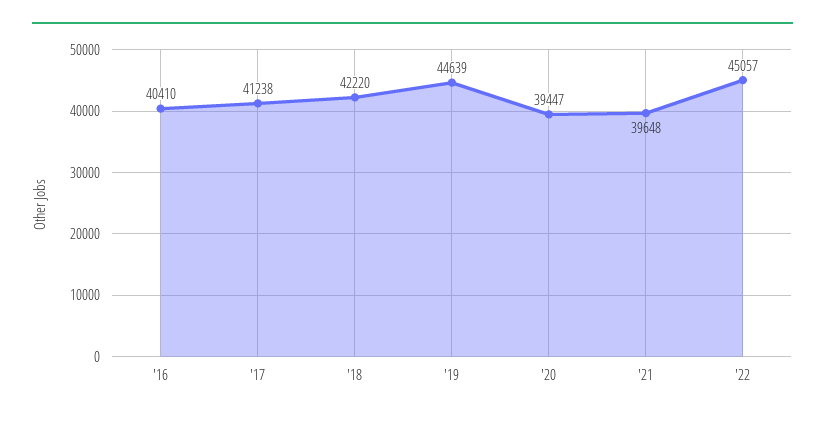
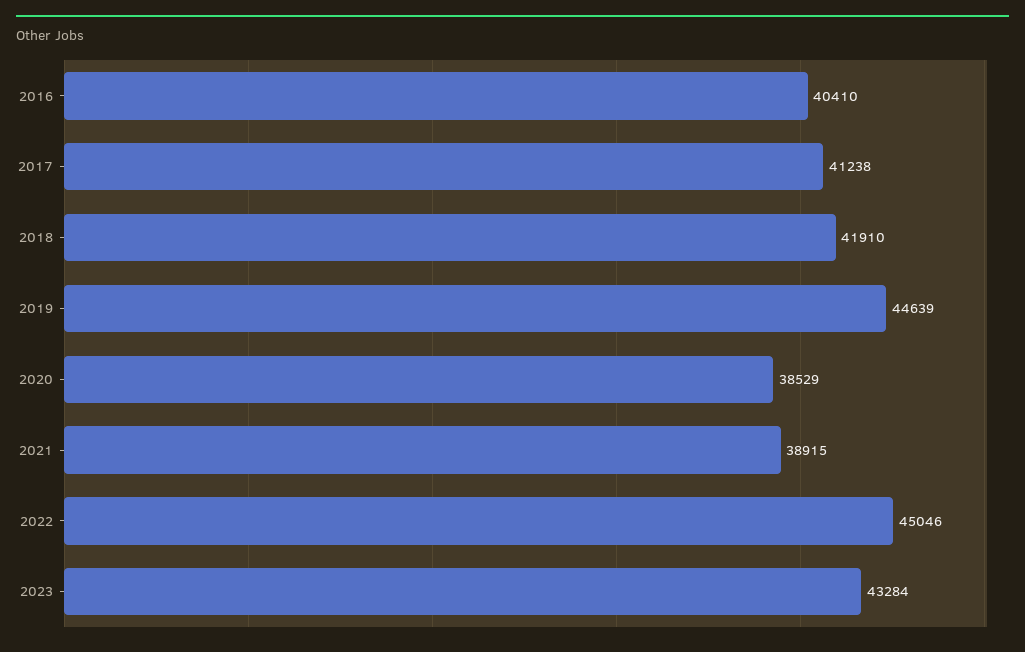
'18: 42220 -> 41910
'20: 39447 -> 38529
'21: 39648 -> 38915
'22: 45057 -> 45046
2023: none -> 43284

